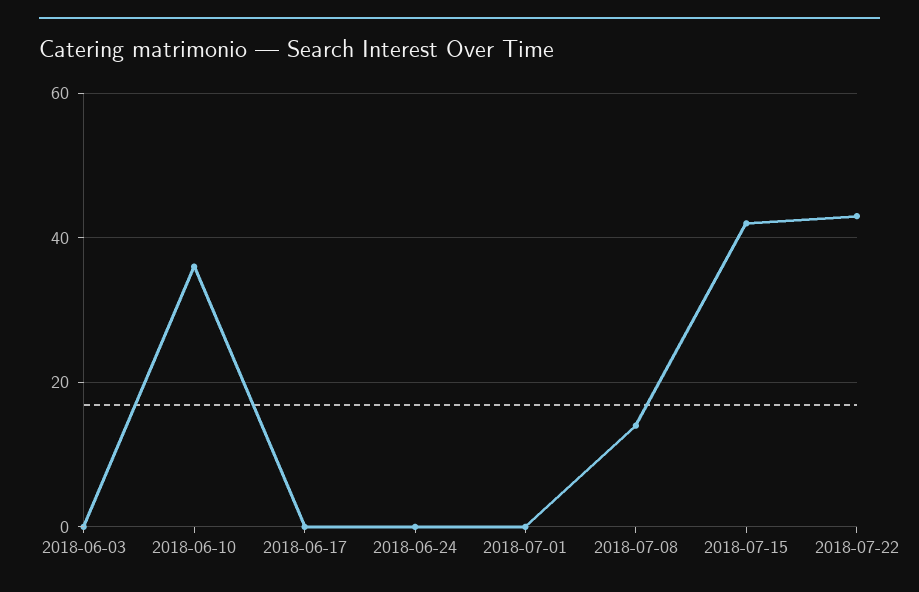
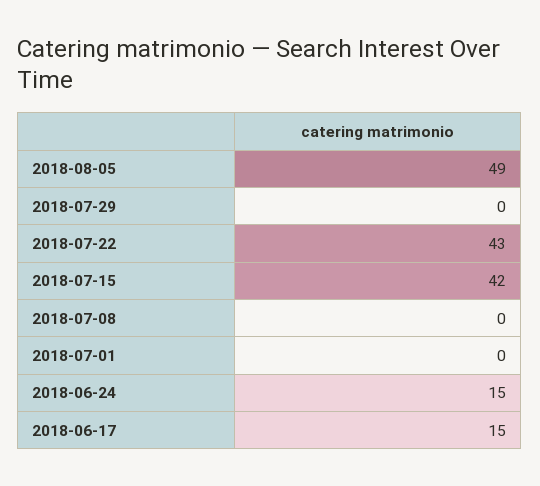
2018-06-03: 0 -> none
2018-06-10: 35 -> none
2018-06-17: 0 -> 15
2018-06-24: 0 -> 15
2018-07-08: 15 -> 0
2018-08-05: none -> 49
2018-07-29: none -> 0

